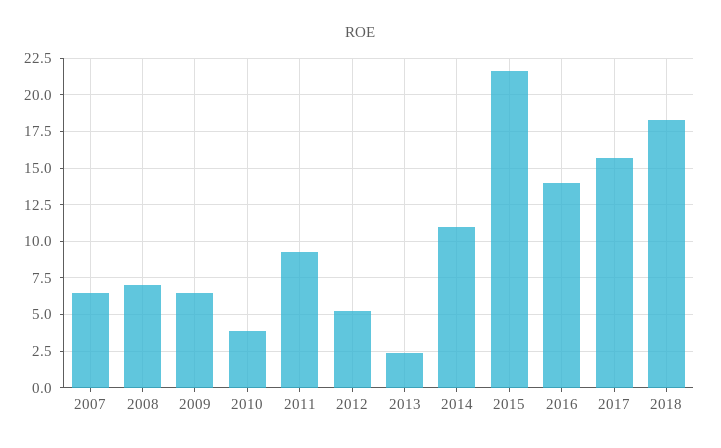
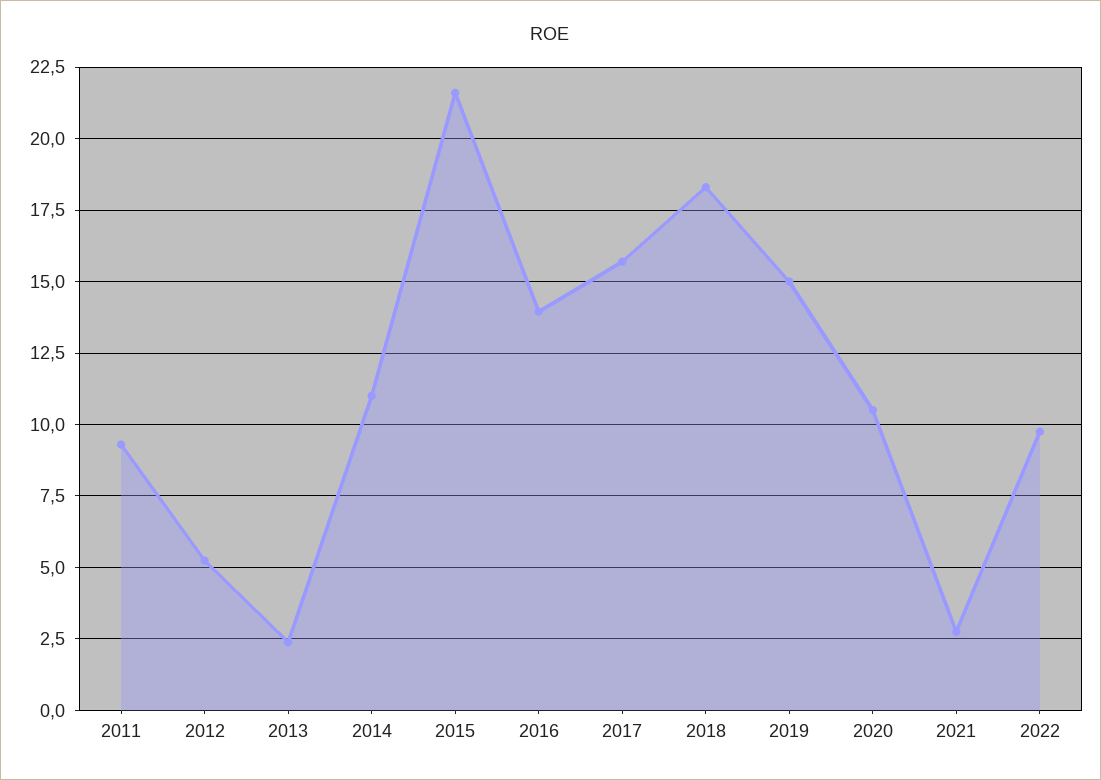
2007: 6.5 -> none
2008: 7 -> none
2009: 6.5 -> none
2010: 4 -> none
2019: none -> 15
2020: none -> 10.5
2021: none -> 2.75
2022: none -> 9.75

